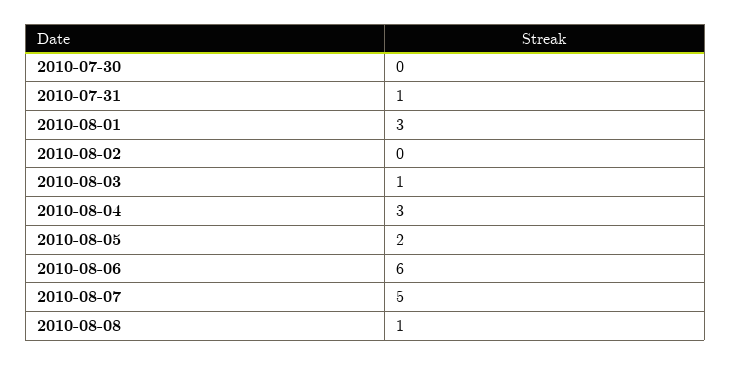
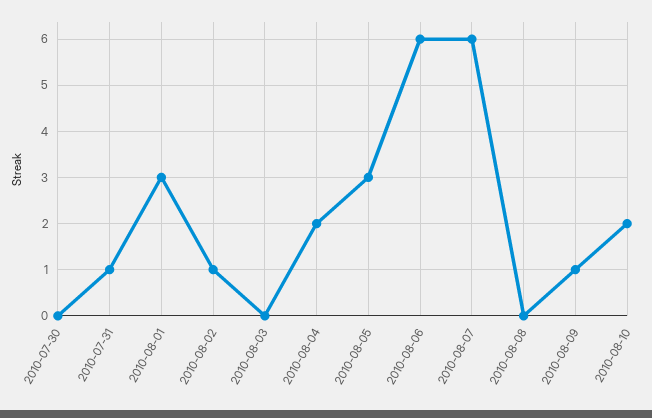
2010-08-02: 0 -> 1
2010-08-03: 1 -> 0
2010-08-04: 3 -> 2
2010-08-05: 2 -> 3
2010-08-07: 5 -> 6
2010-08-08: 1 -> 0
2010-08-09: none -> 1
2010-08-10: none -> 2

